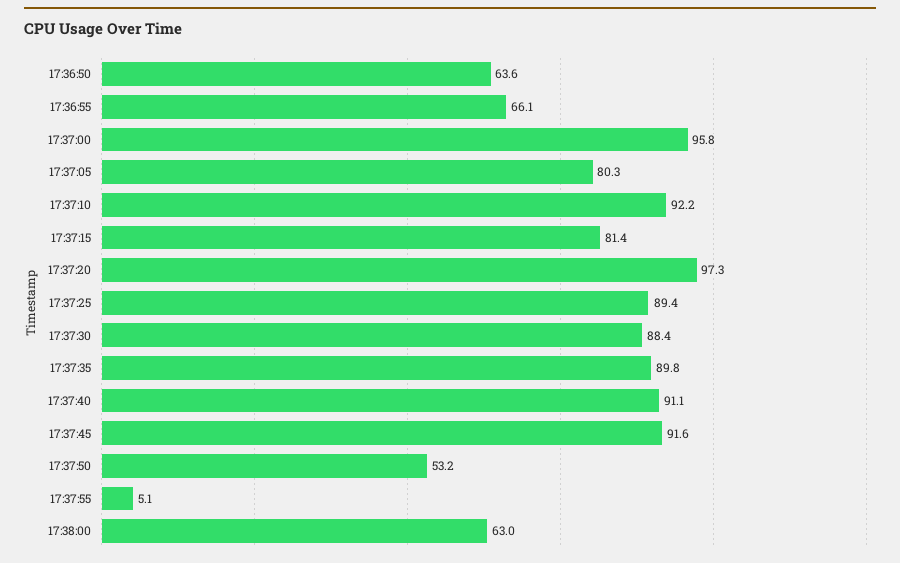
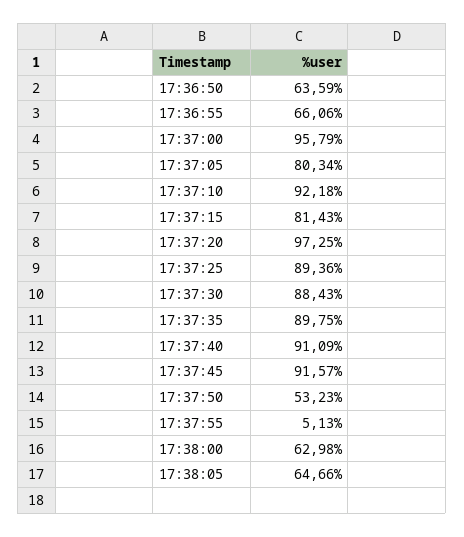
17:38:05: none -> 64.66

